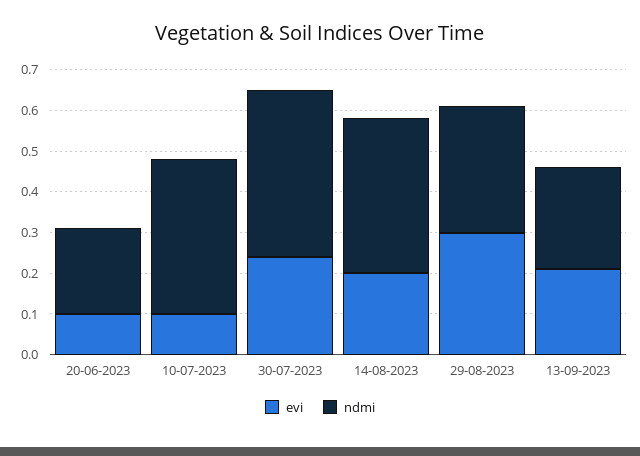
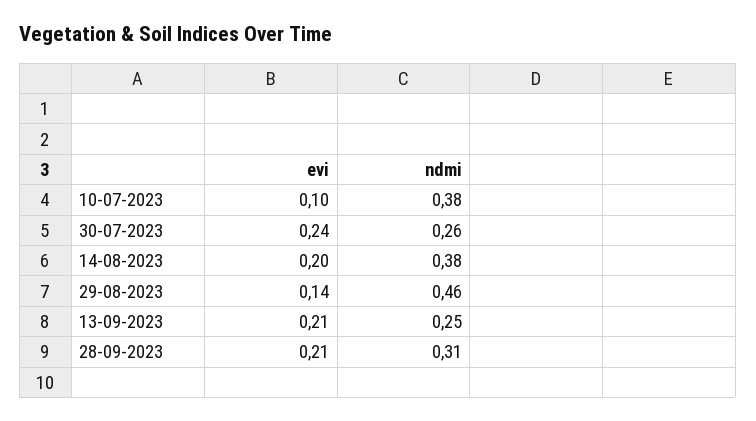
evi, 20-06-2023: 0.1 -> none
ndmi, 20-06-2023: 0.2 -> none
ndmi, 30-07-2023: 0.4 -> 0.26
evi, 29-08-2023: 0.3 -> 0.14
ndmi, 29-08-2023: 0.3 -> 0.46
evi, 28-09-2023: none -> 0.21
ndmi, 28-09-2023: none -> 0.31

